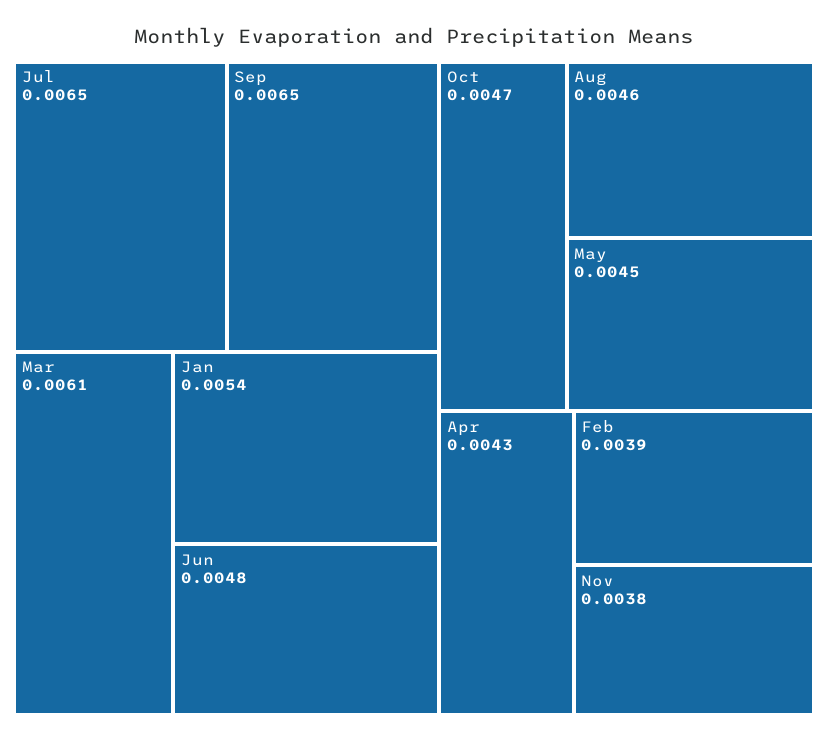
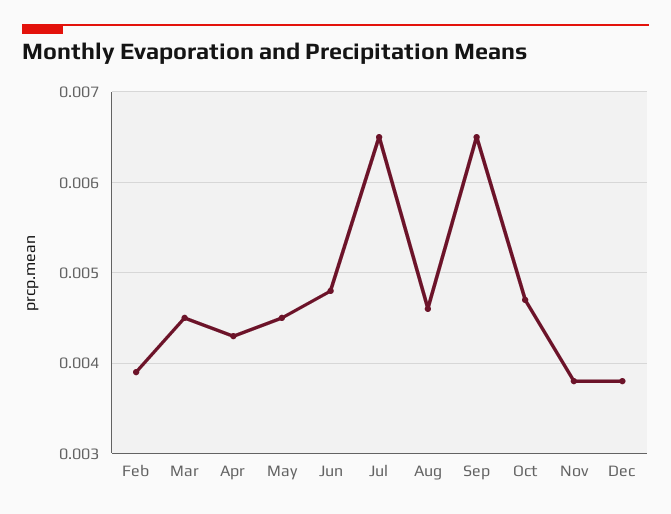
Mar: 0.0061 -> 0.0045
Jan: 0.0054 -> none
Dec: none -> 0.0038

